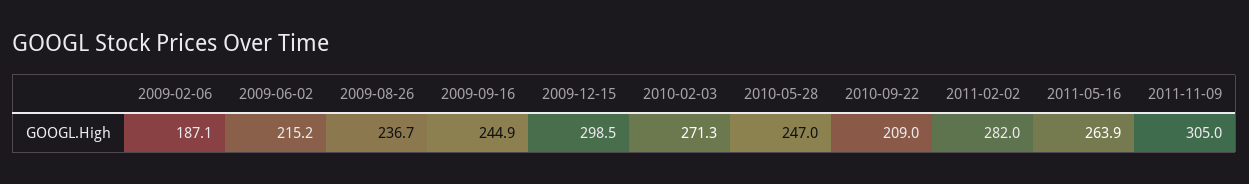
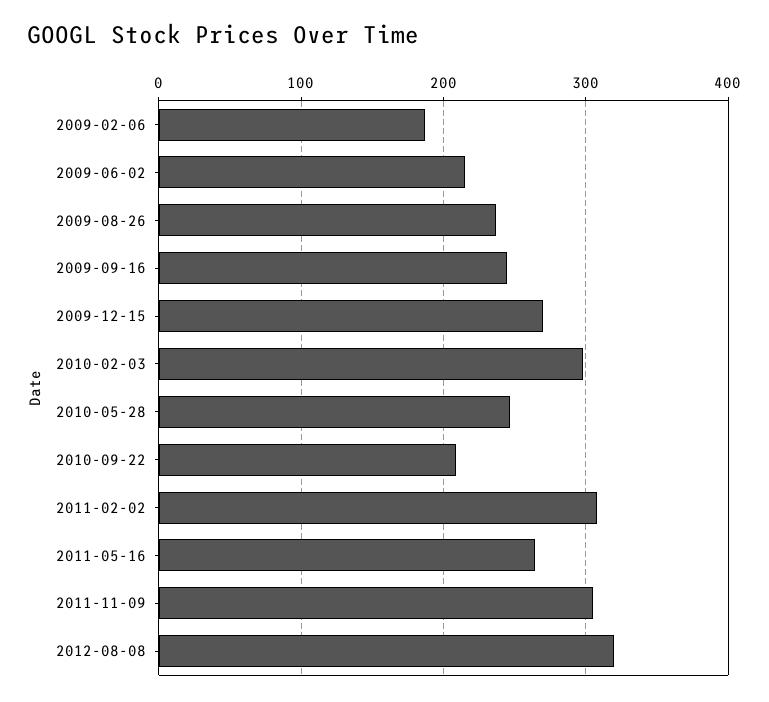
2009-12-15: 298.5 -> 270
2010-02-03: 271.3 -> 300
2011-02-02: 282 -> 310
2012-08-08: none -> 320

